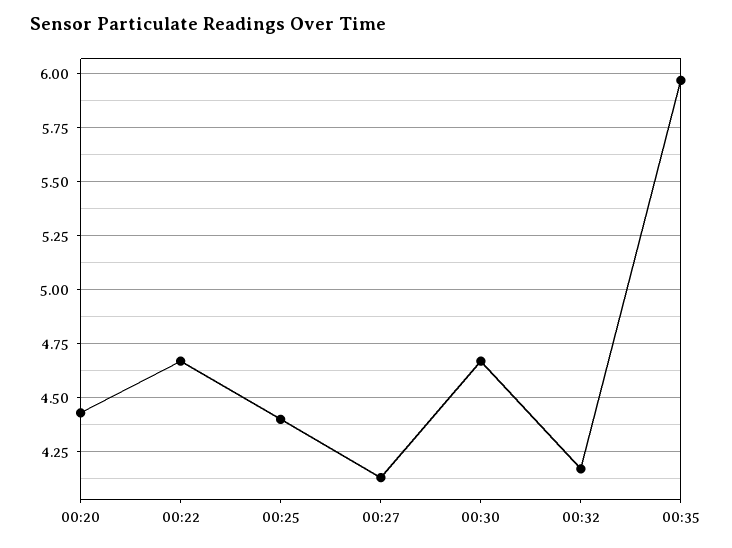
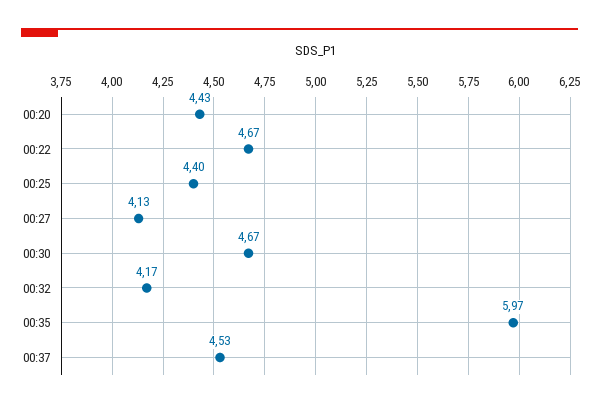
00:37: none -> 4.53

